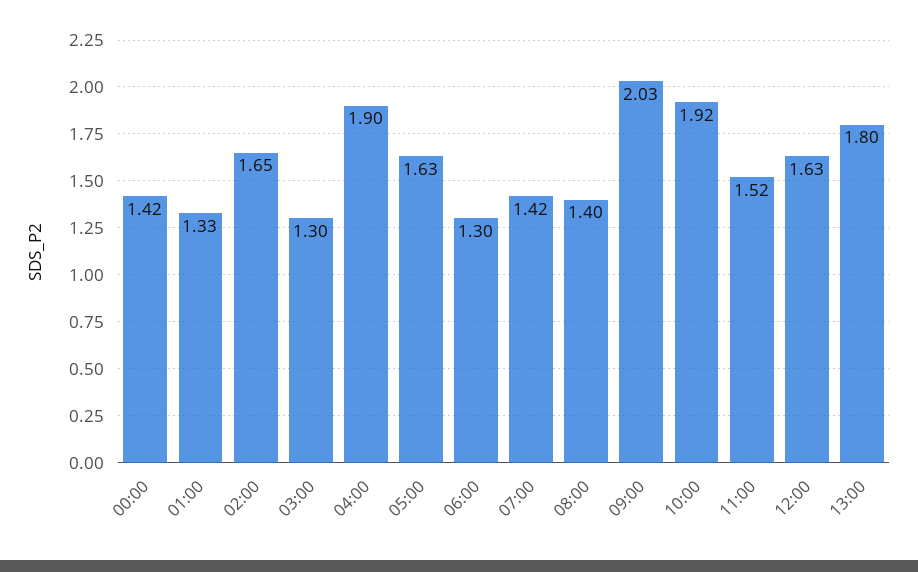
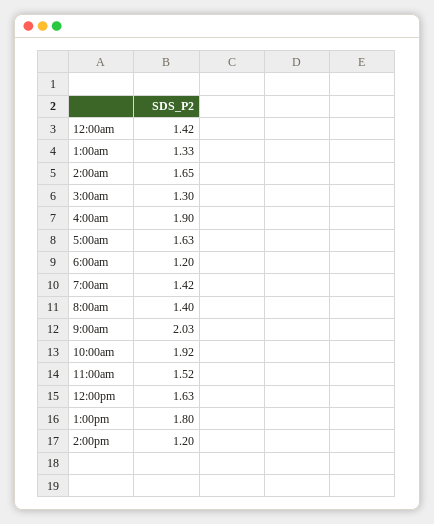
06:00: 1.3 -> 1.2
2:00pm: none -> 1.2

